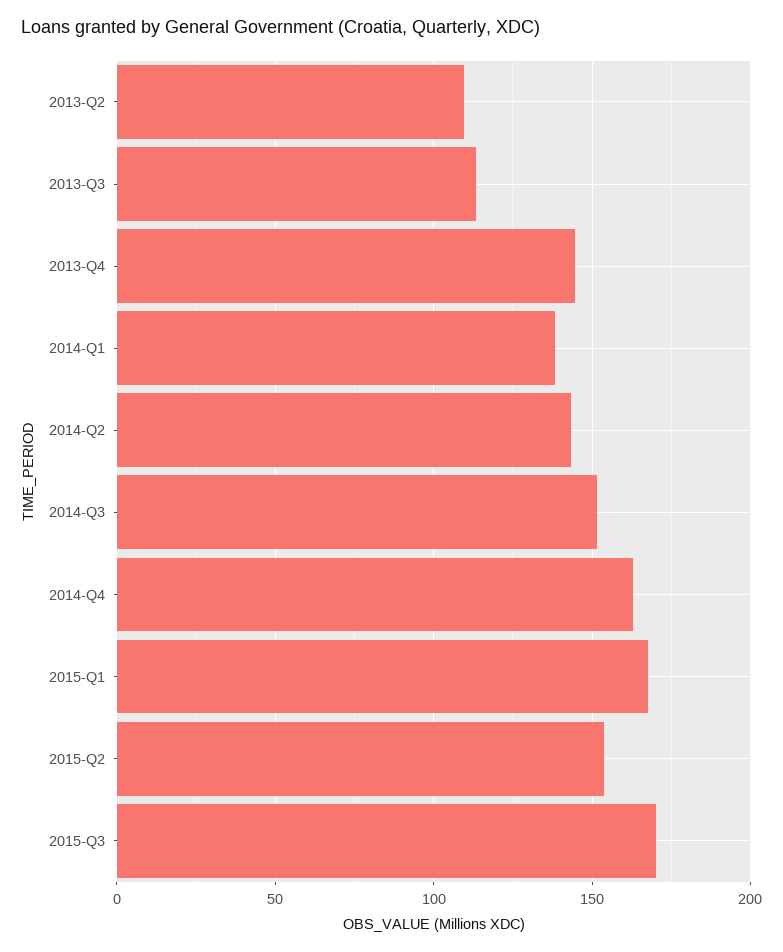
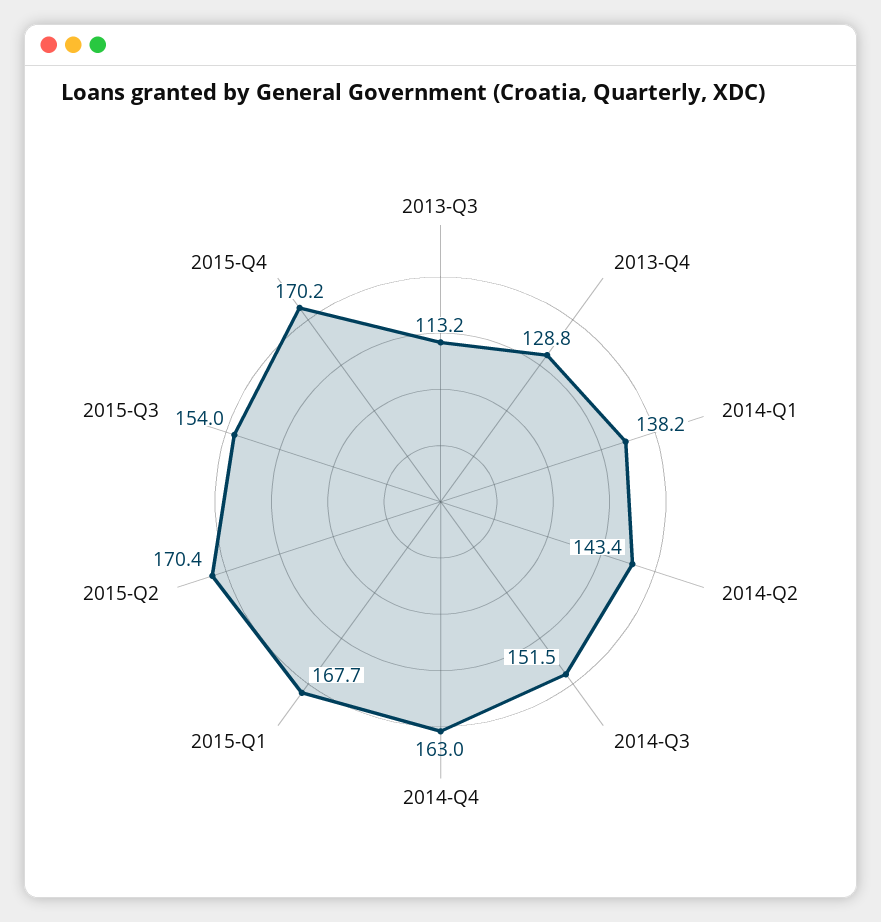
2013-Q2: 110 -> none
2013-Q4: 145 -> 128.8
2015-Q2: 155 -> 170.4
2015-Q3: 170 -> 154
2015-Q4: none -> 170.2

